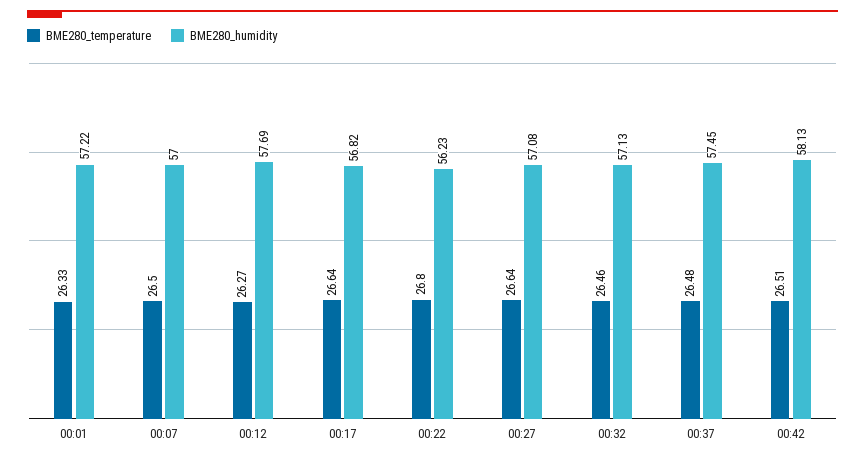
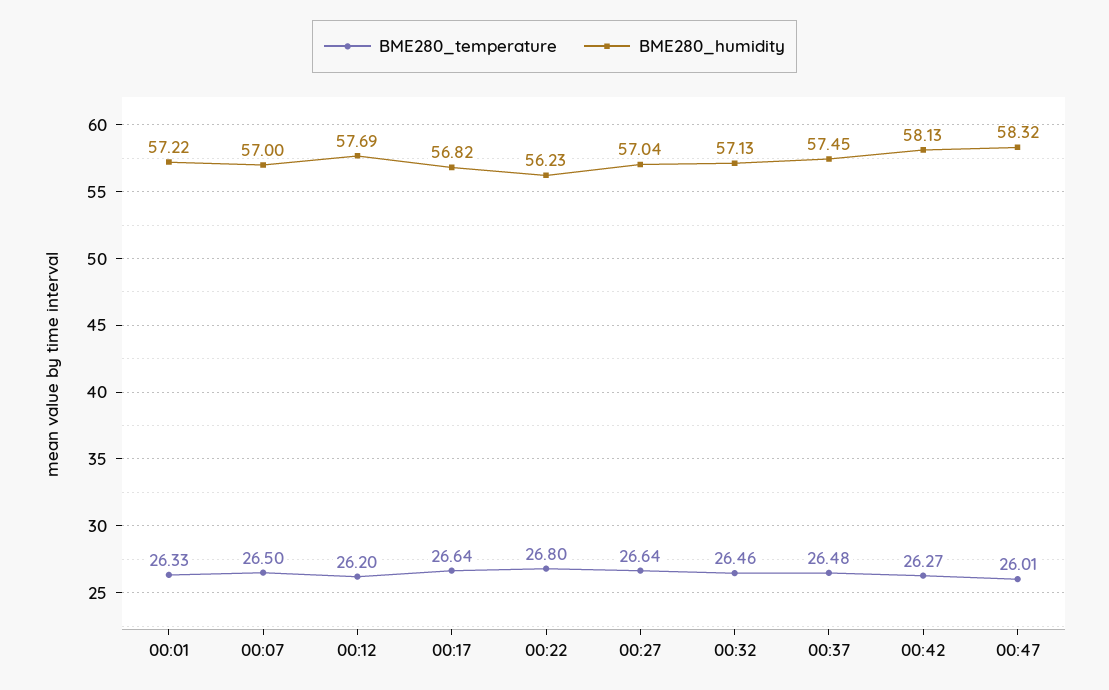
BME280_temperature, 00:12: 26.27 -> 26.2
BME280_humidity, 00:27: 57.08 -> 57.04
BME280_temperature, 00:42: 26.51 -> 26.27
BME280_temperature, 00:47: none -> 26.01
BME280_humidity, 00:47: none -> 58.32

